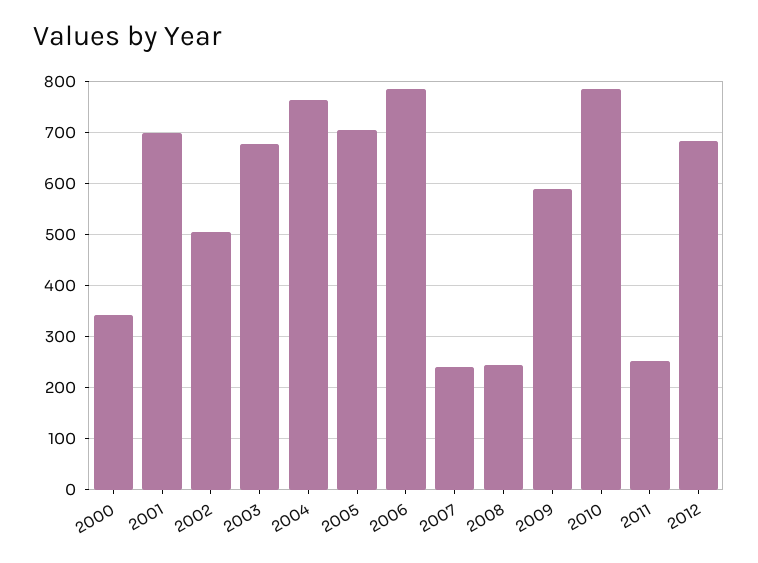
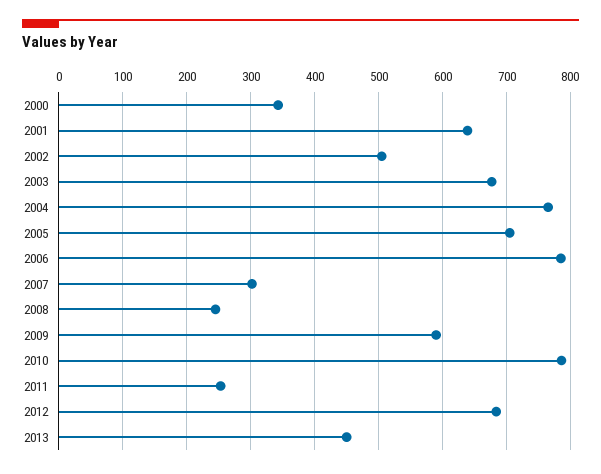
2001: 700 -> 640
2007: 240 -> 300
2013: none -> 450

